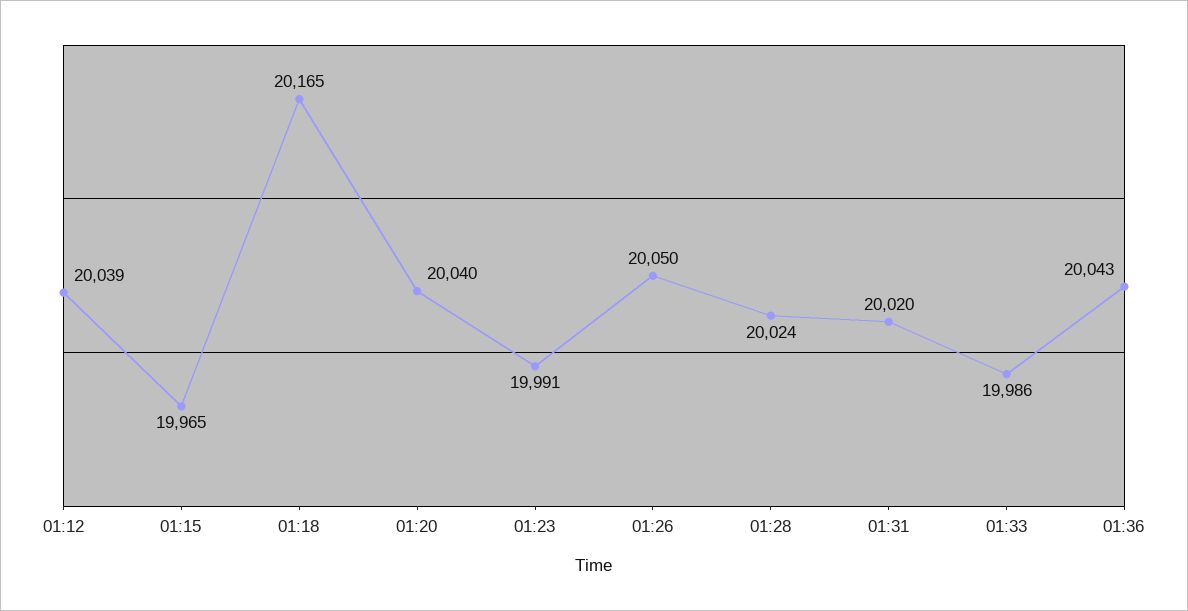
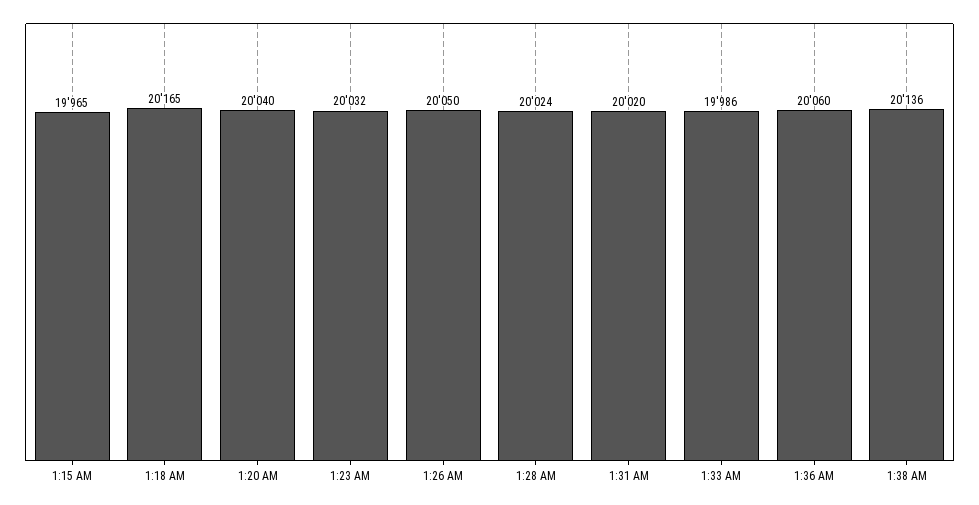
01:12: 20039 -> none
01:23: 19991 -> 20032
01:36: 20043 -> 20060
1:38 AM: none -> 20136

